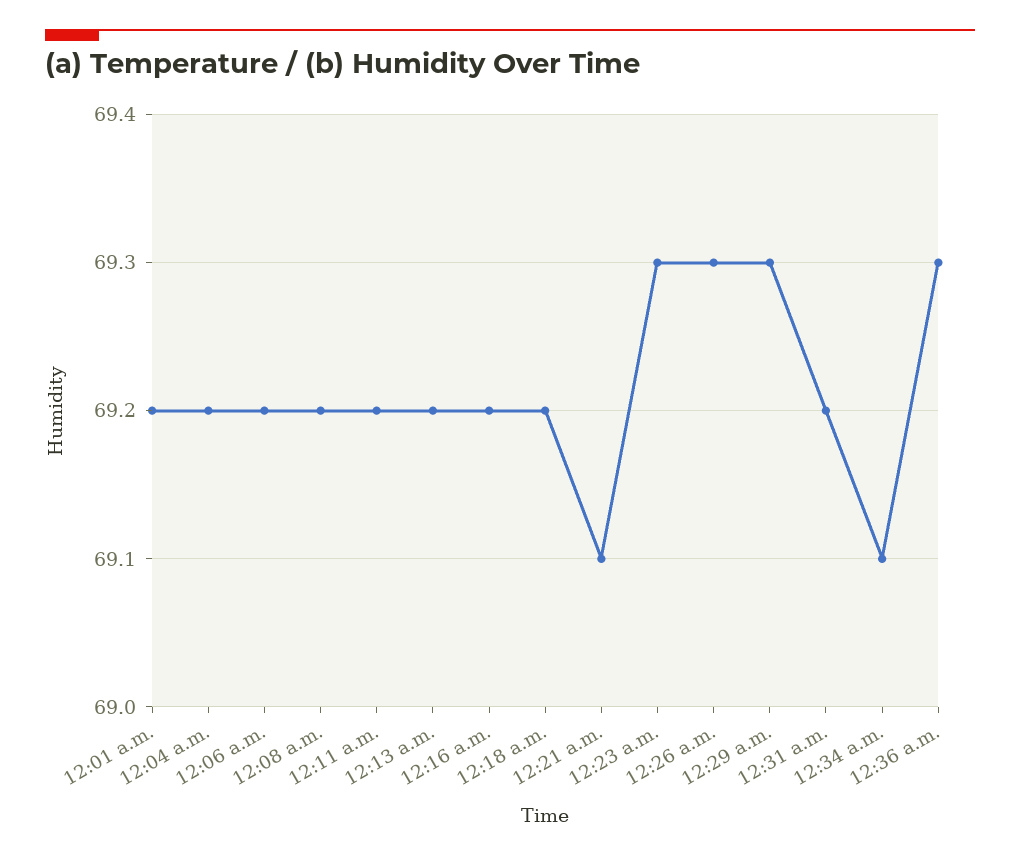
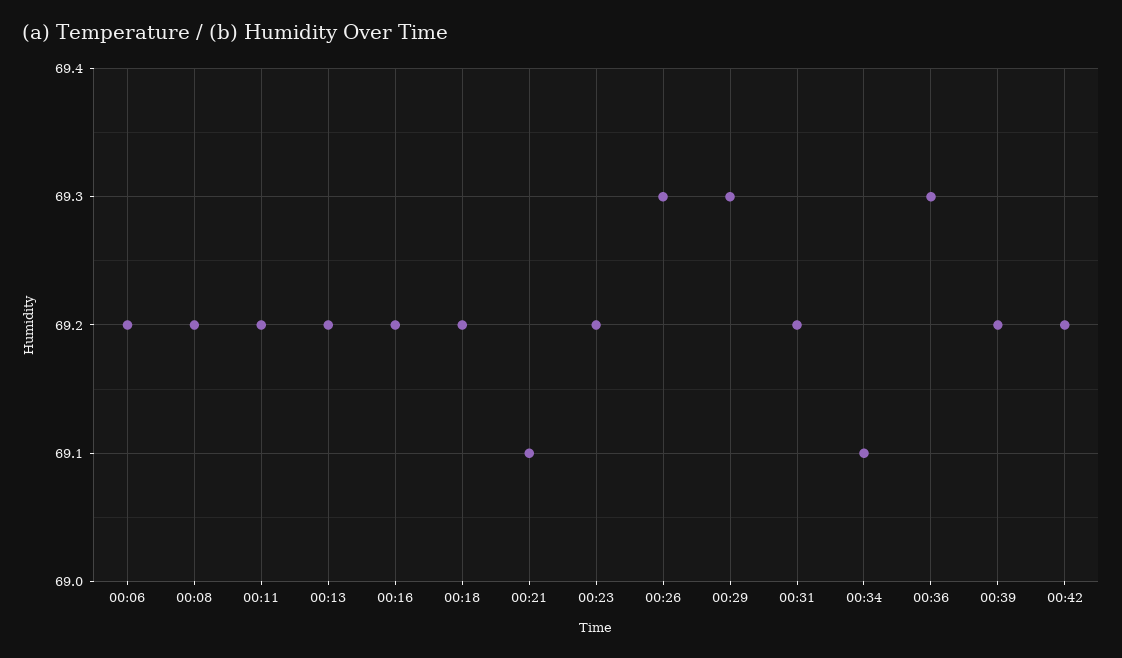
12:01 a.m.: 69.2 -> none
12:04 a.m.: 69.2 -> none
12:23 a.m.: 69.3 -> 69.2
00:39: none -> 69.2
00:42: none -> 69.2

